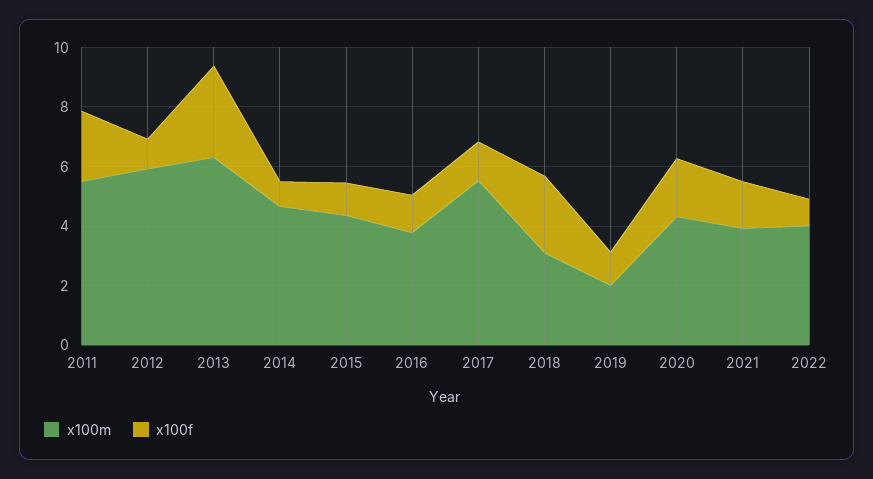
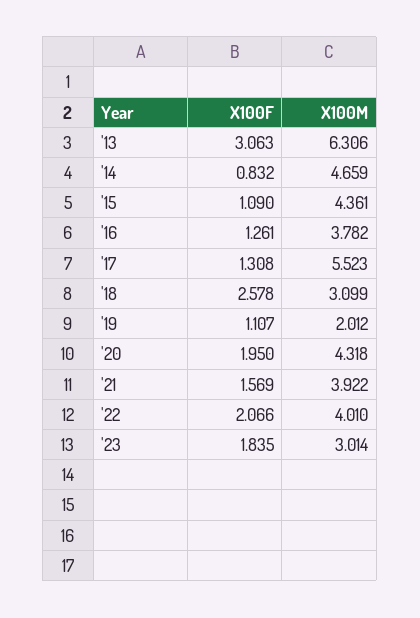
x100m, 2011: 5.5 -> none
x100f, 2011: 2.5 -> none
x100m, 2012: 6 -> none
x100f, 2012: 1 -> none
x100f, 2022: 1 -> 2.066
x100f, '23: none -> 1.835
x100m, '23: none -> 3.014

